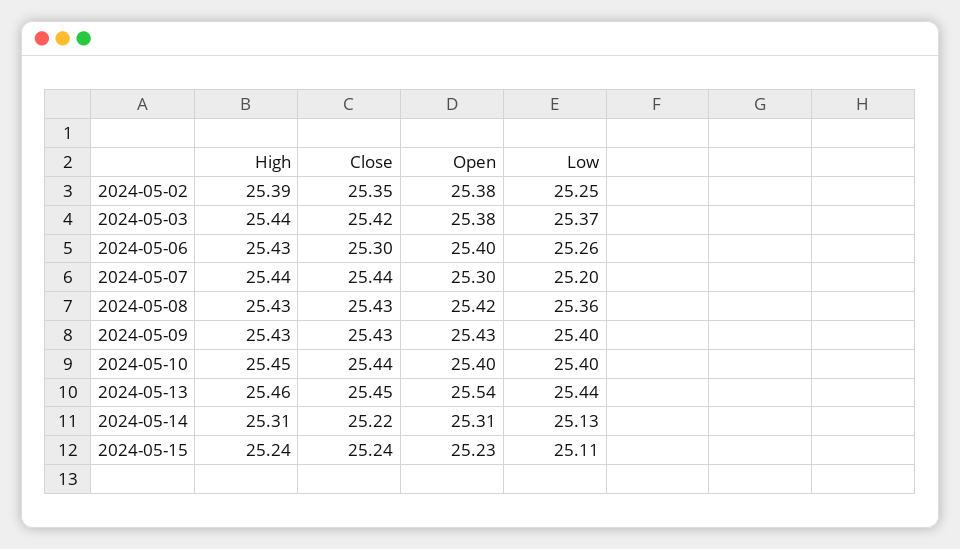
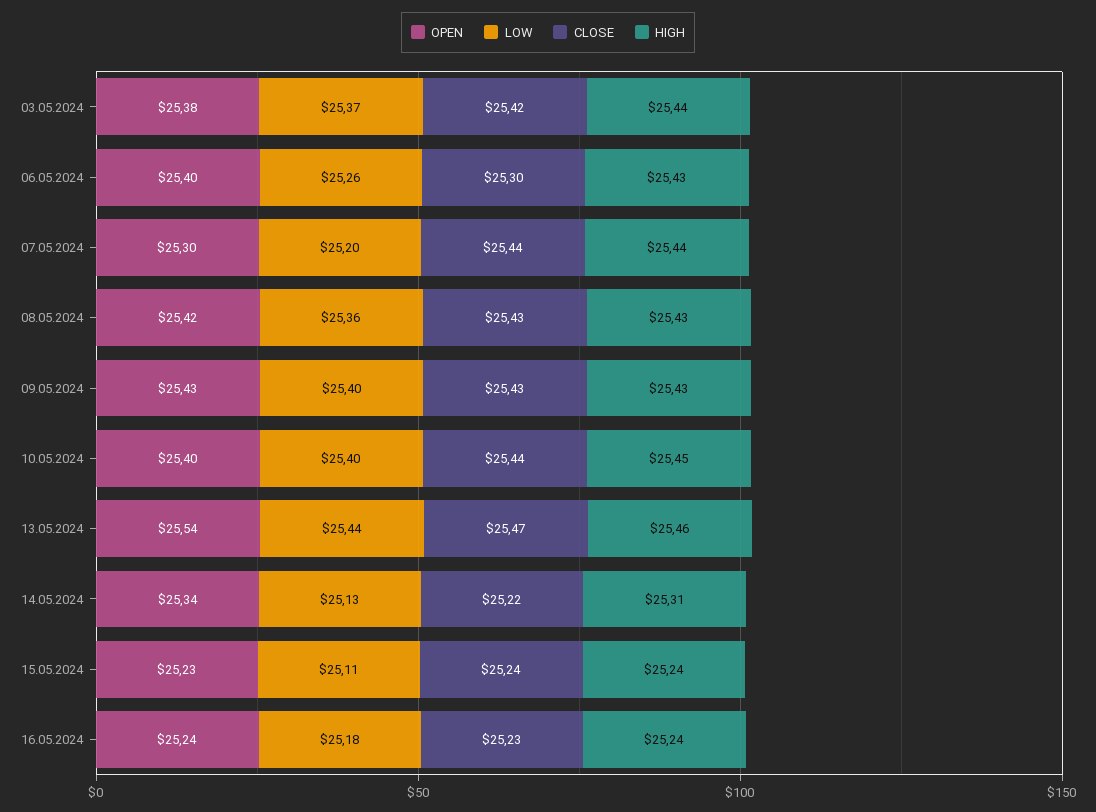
High, 2024-05-02: 25.39 -> none
Close, 2024-05-02: 25.35 -> none
Open, 2024-05-02: 25.38 -> none
Low, 2024-05-02: 25.25 -> none
Close, 2024-05-13: 25.45 -> 25.47
Open, 2024-05-14: 25.31 -> 25.34
Open, 16.05.2024: none -> 25.24
Low, 16.05.2024: none -> 25.18
Close, 16.05.2024: none -> 25.23
High, 16.05.2024: none -> 25.24

